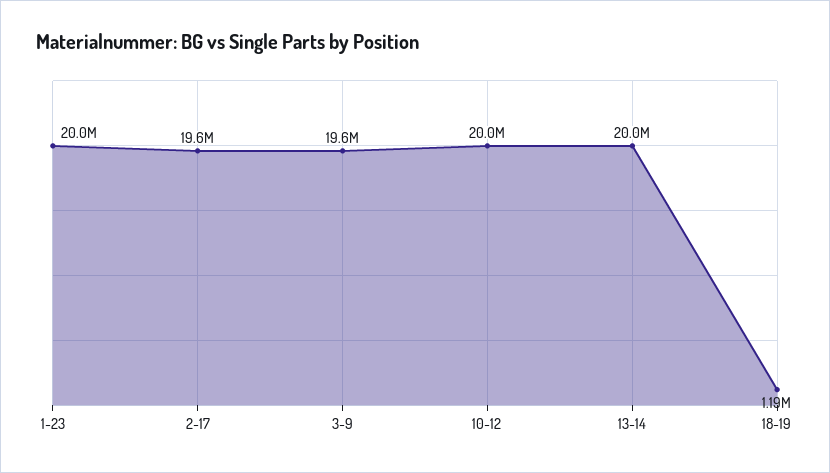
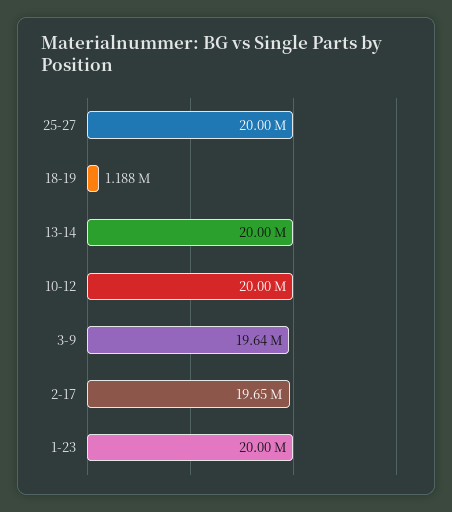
25-27: none -> 20000000

